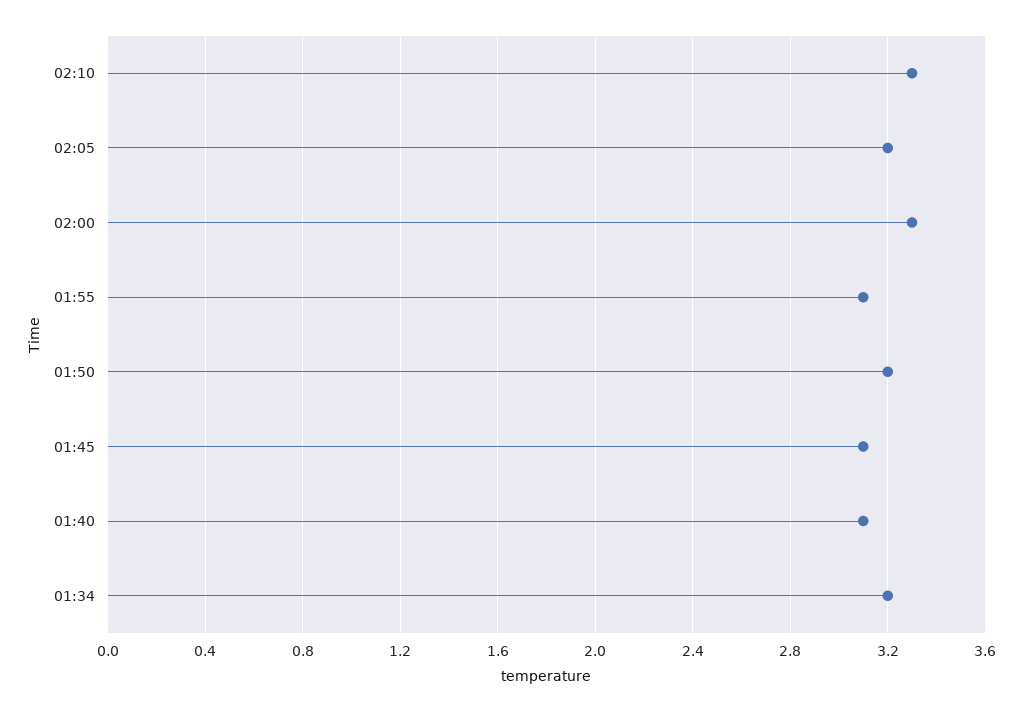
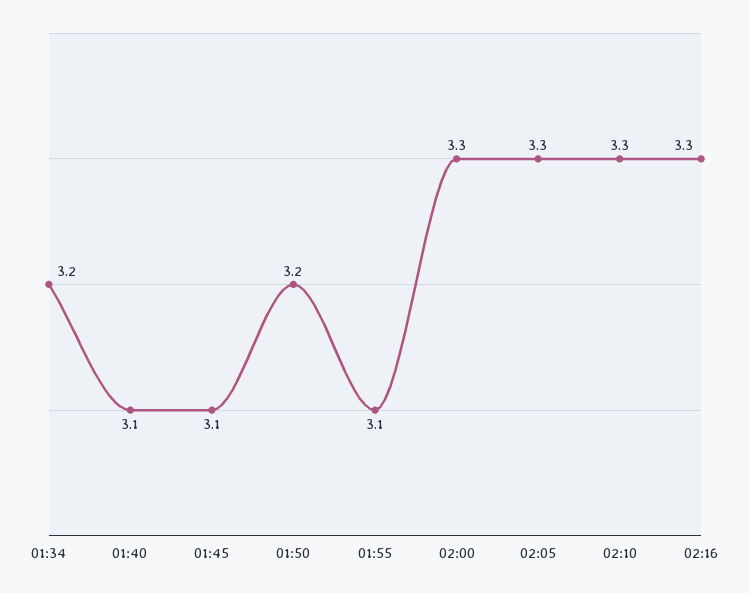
02:05: 3.2 -> 3.3
02:16: none -> 3.3

